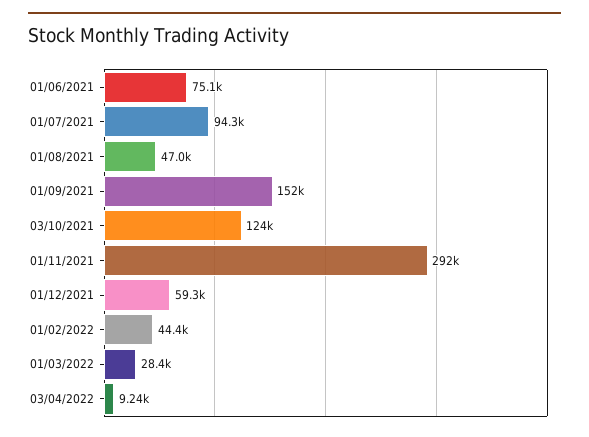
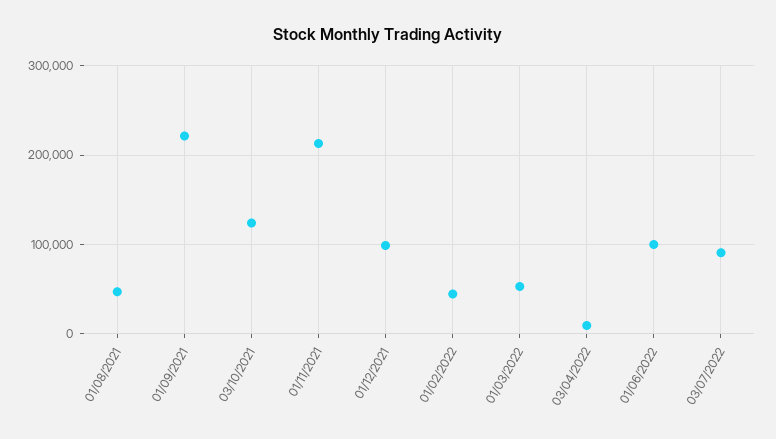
01/06/2021: 75100 -> none
01/07/2021: 94300 -> none
01/09/2021: 152000 -> 220000
01/11/2021: 292000 -> 210000
01/12/2021: 59300 -> 100000
01/03/2022: 28400 -> 50000
01/06/2022: none -> 100000
03/07/2022: none -> 90000

